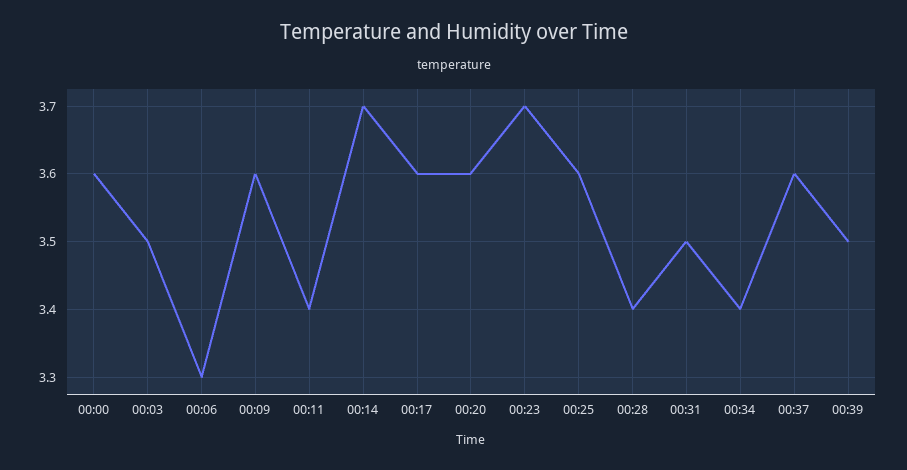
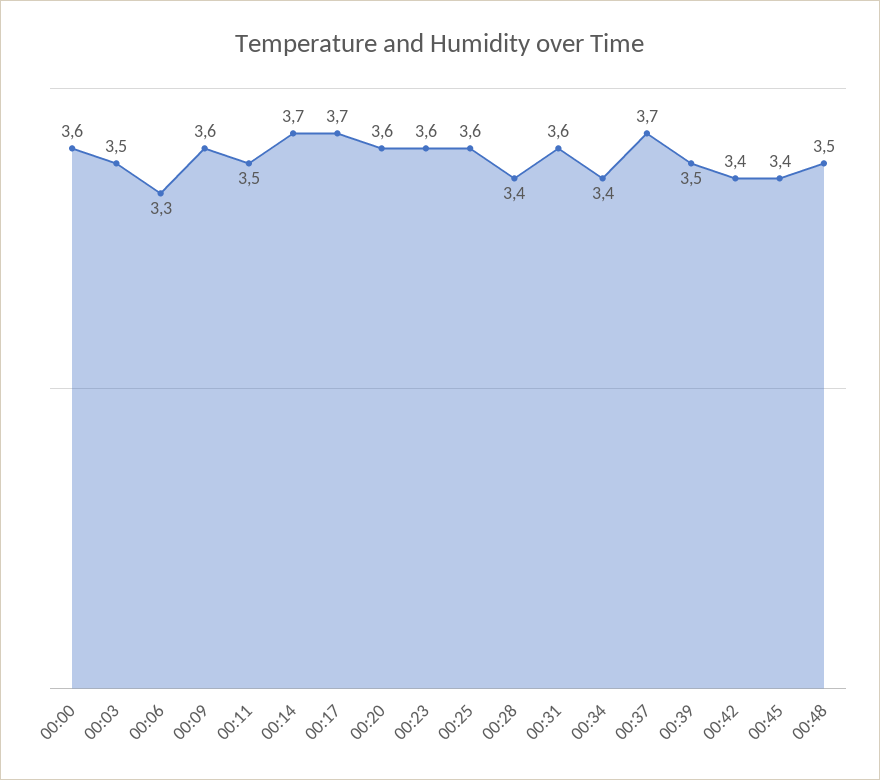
00:11: 3.4 -> 3.5
00:17: 3.6 -> 3.7
00:23: 3.7 -> 3.6
00:31: 3.5 -> 3.6
00:37: 3.6 -> 3.7
00:42: none -> 3.4
00:45: none -> 3.4
00:48: none -> 3.5

